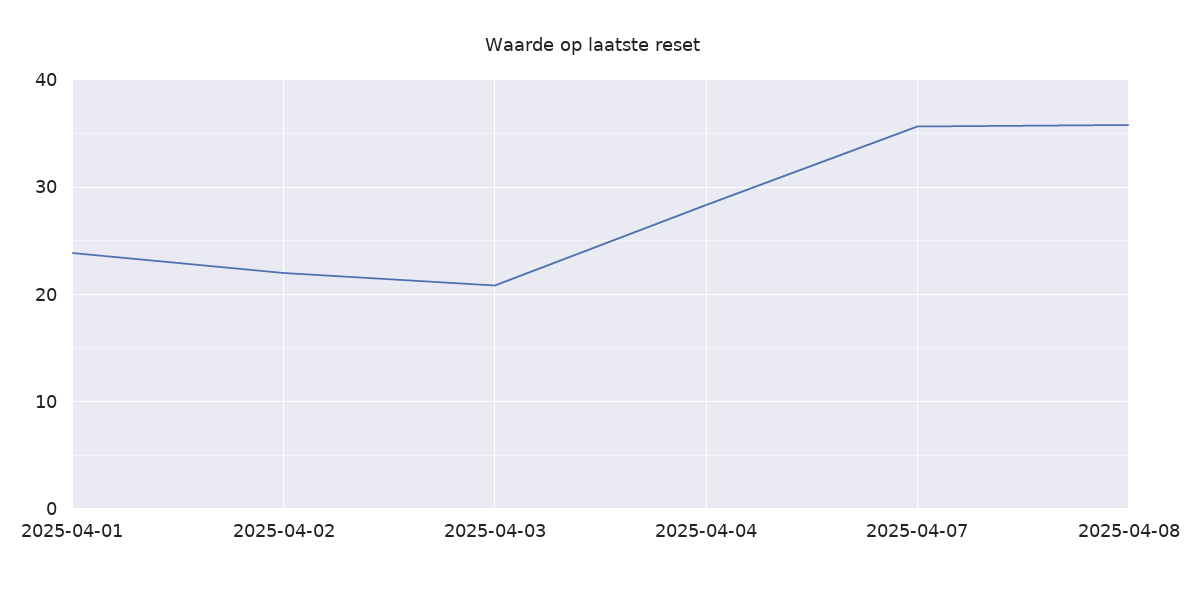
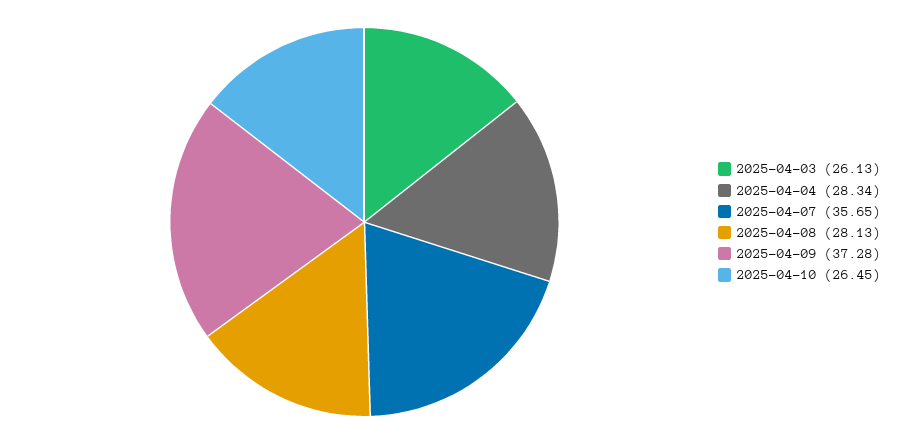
2025-04-01: 24 -> none
2025-04-02: 22 -> none
2025-04-03: 21 -> 26.13
2025-04-08: 36 -> 28.13
2025-04-09: none -> 37.28
2025-04-10: none -> 26.45

